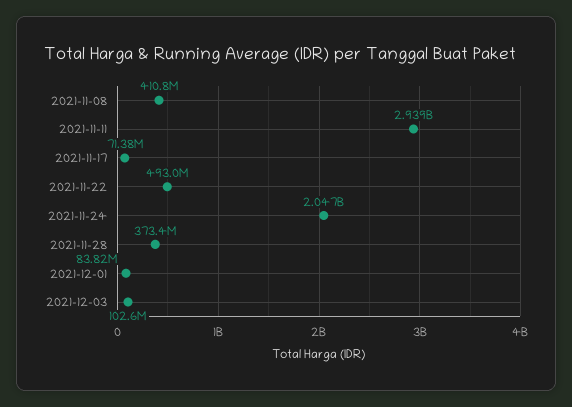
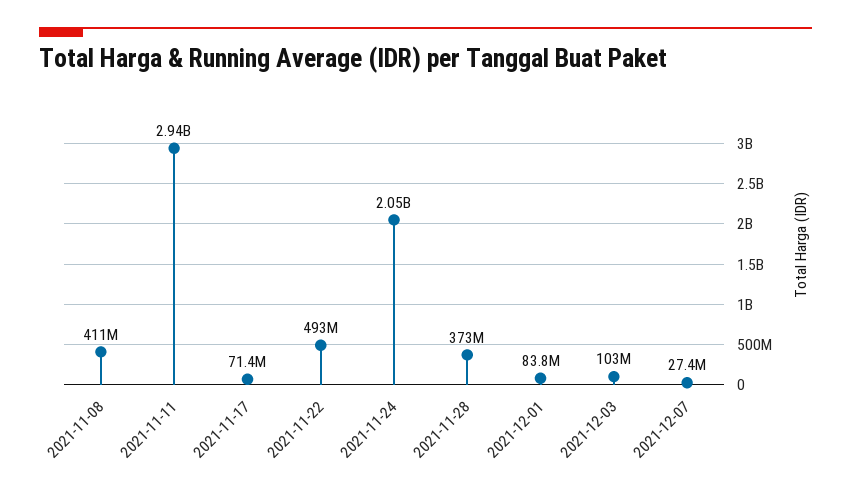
2021-12-07: none -> 27400000

